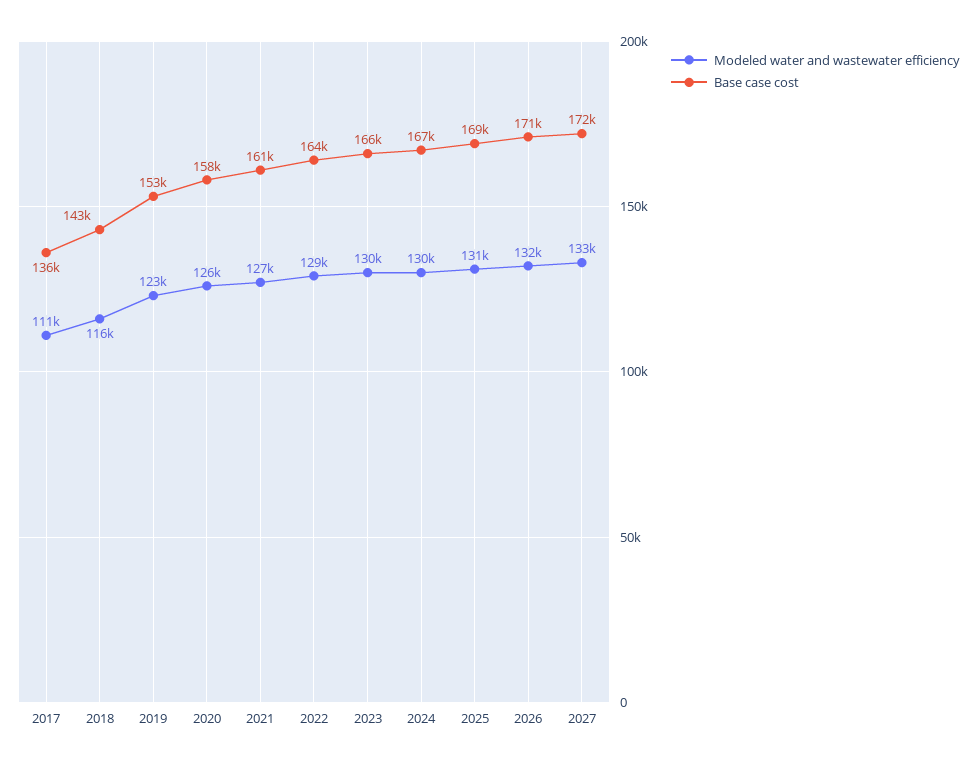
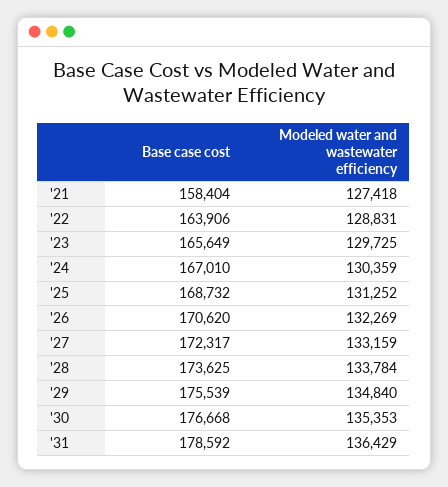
Modeled water and wastewater efficiency, 2017: 111000 -> none
Base case cost, 2017: 136000 -> none
Modeled water and wastewater efficiency, 2018: 116000 -> none
Base case cost, 2018: 143000 -> none
Modeled water and wastewater efficiency, 2019: 123000 -> none
Base case cost, 2019: 153000 -> none
Modeled water and wastewater efficiency, 2020: 126000 -> none
Base case cost, 2020: 158000 -> none
Base case cost, 2021: 161000 -> 158404
Base case cost, '28: none -> 173625
Modeled water and wastewater efficiency, '28: none -> 133784
Base case cost, '29: none -> 175539
Modeled water and wastewater efficiency, '29: none -> 134840
Base case cost, '30: none -> 176668
Modeled water and wastewater efficiency, '30: none -> 135353
Base case cost, '31: none -> 178592
Modeled water and wastewater efficiency, '31: none -> 136429

